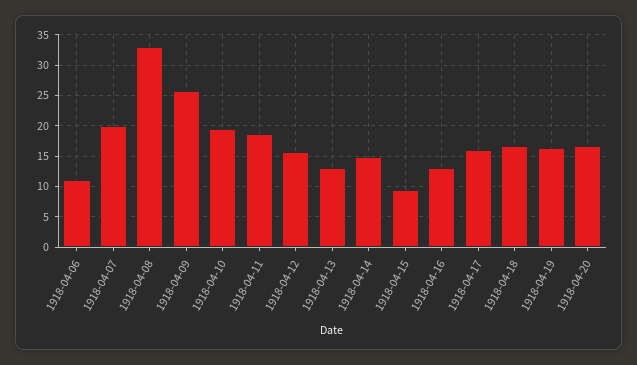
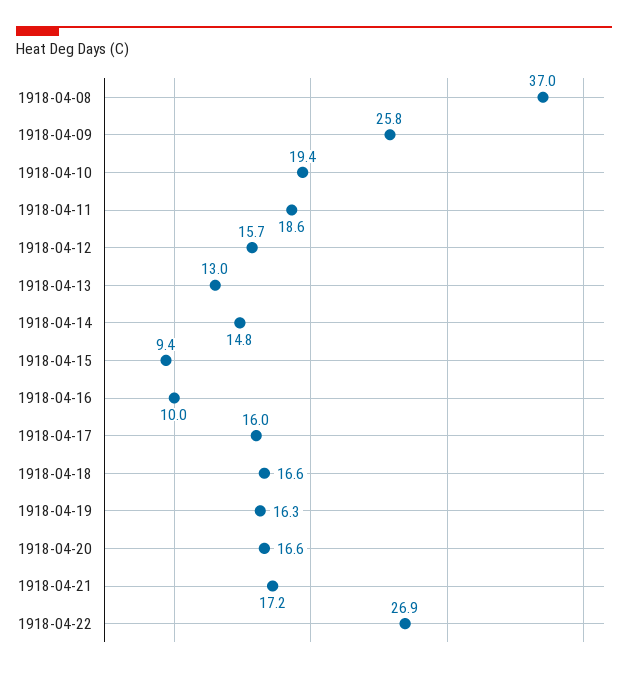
1918-04-06: 11 -> none
1918-04-07: 20 -> none
1918-04-08: 33 -> 37
1918-04-16: 13 -> 10
1918-04-21: none -> 17.2
1918-04-22: none -> 26.9

